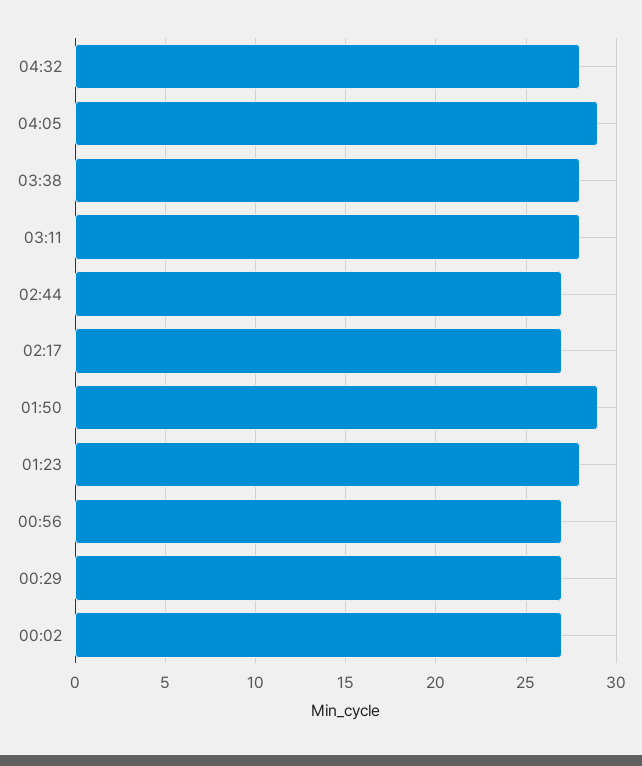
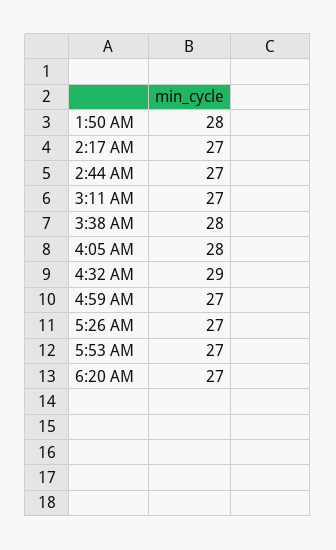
04:32: 28 -> 29
04:05: 29 -> 28
03:11: 28 -> 27
01:50: 29 -> 28
01:23: 28 -> none
00:56: 27 -> none
00:29: 27 -> none
00:02: 27 -> none
4:59 AM: none -> 27
5:26 AM: none -> 27
5:53 AM: none -> 27
6:20 AM: none -> 27

